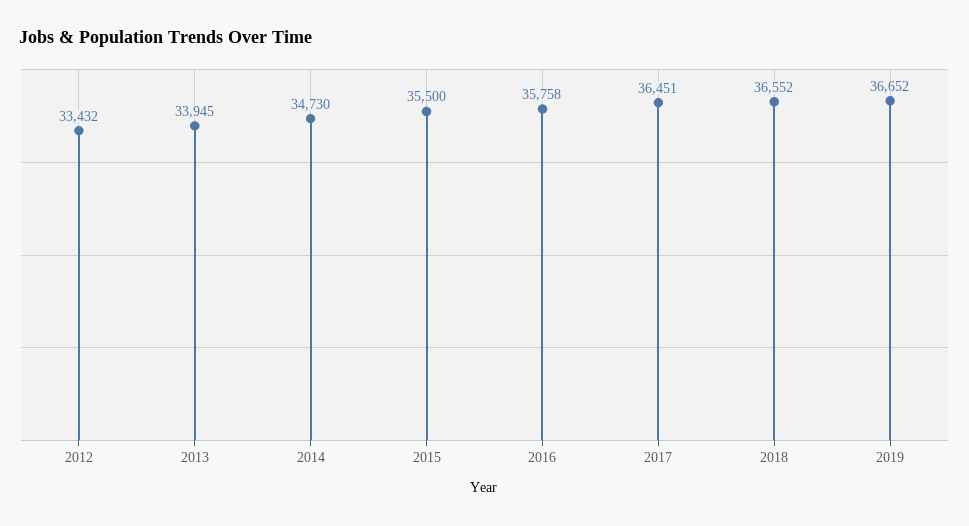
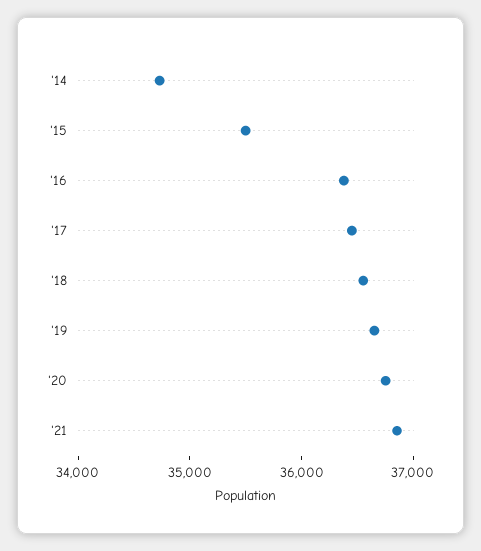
2012: 33432 -> none
2013: 33945 -> none
2016: 35758 -> 36400
'20: none -> 36800
'21: none -> 36800

